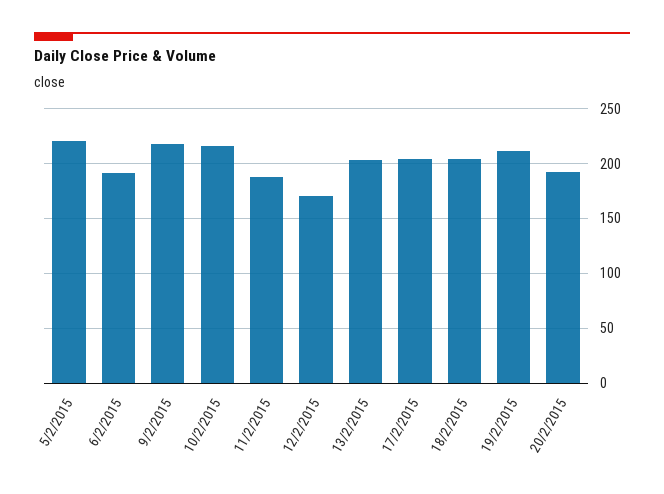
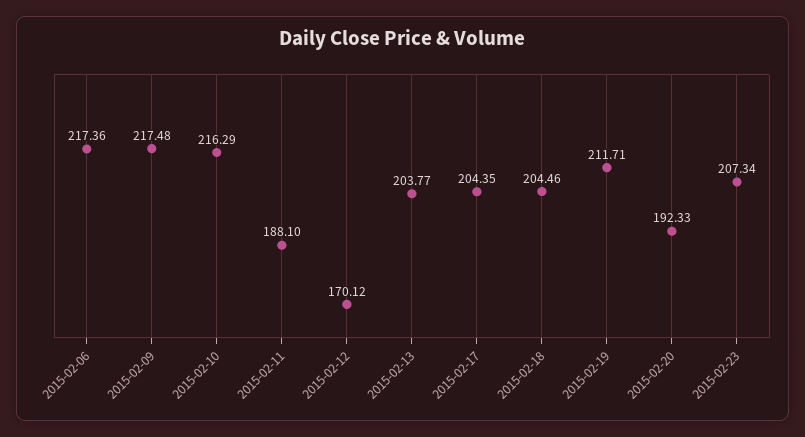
5/2/2015: 220 -> none
6/2/2015: 190 -> 217.36
2015-02-23: none -> 207.34

